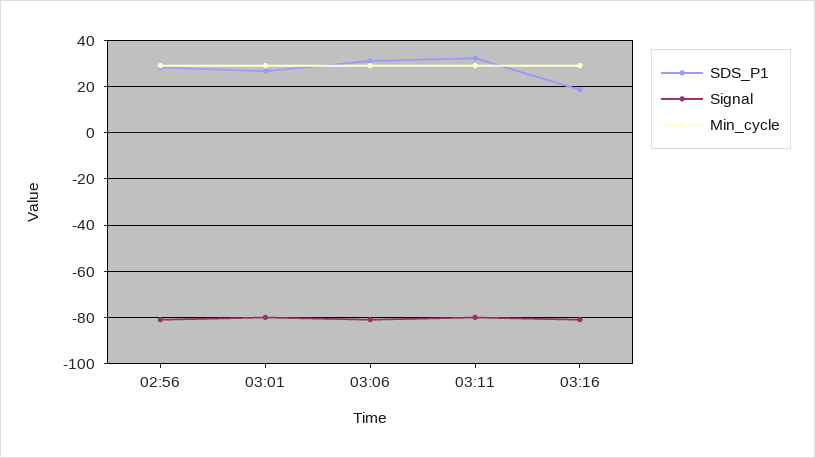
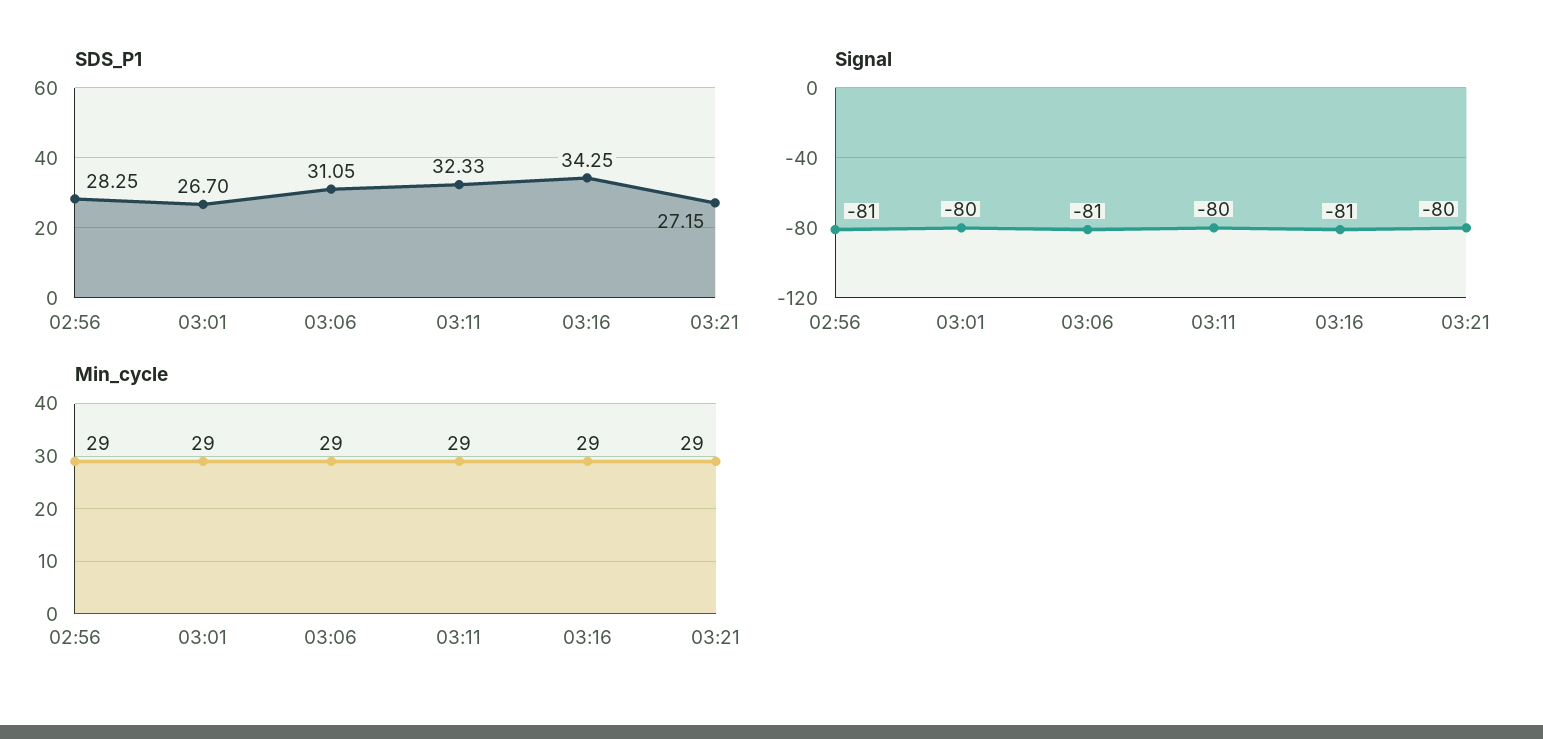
SDS_P1, 03:16: 20 -> 34.25
SDS_P1, 03:21: none -> 27.15
Signal, 03:21: none -> -80
Min_cycle, 03:21: none -> 29

